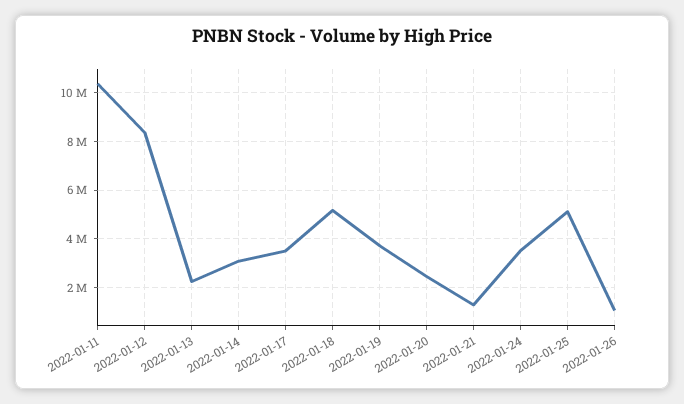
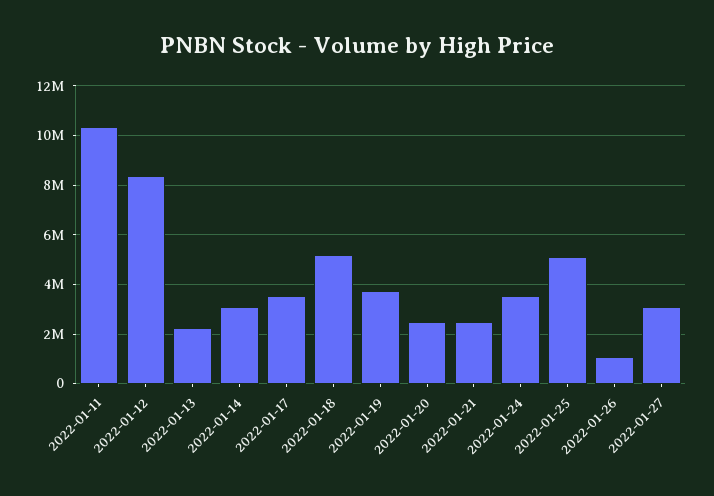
2022-01-21: 1250000 -> 2500000
2022-01-27: none -> 3000000

